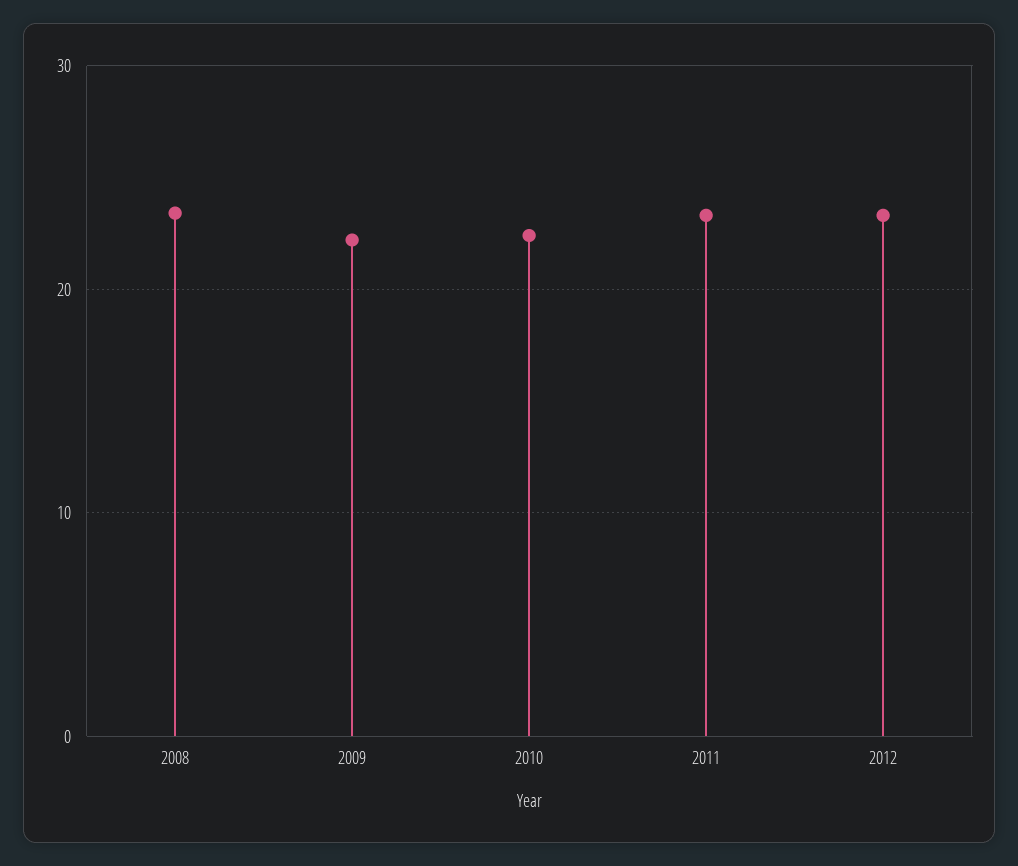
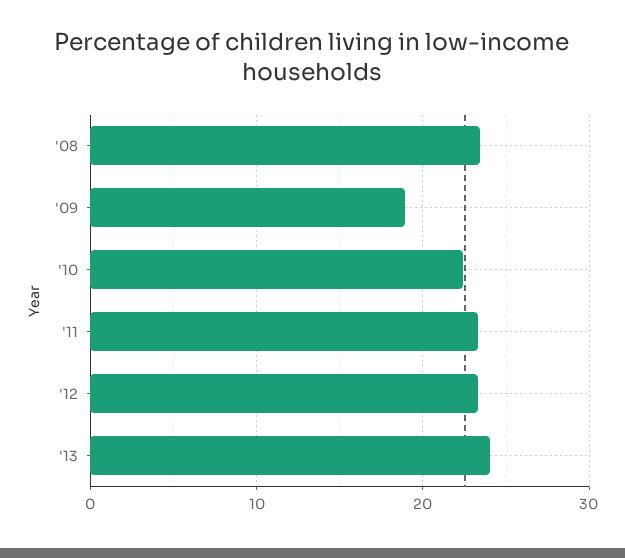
2009: 22 -> 19
'13: none -> 24

